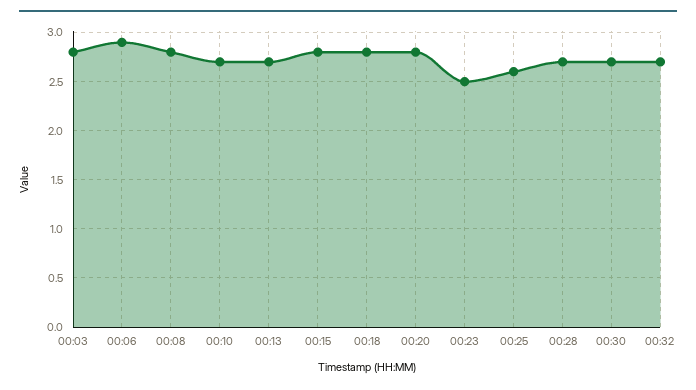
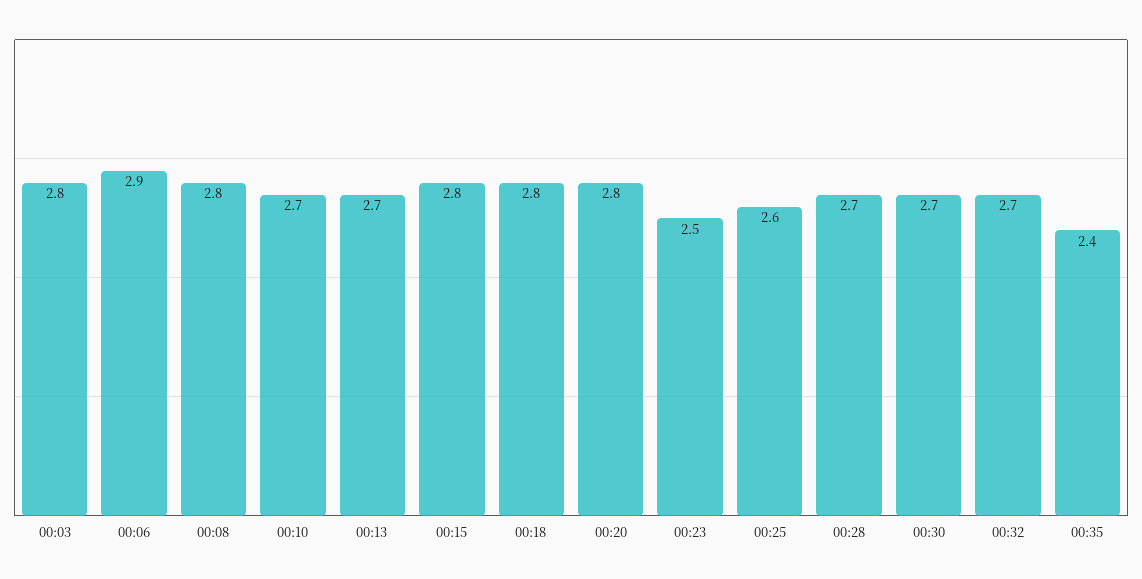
00:35: none -> 2.4

